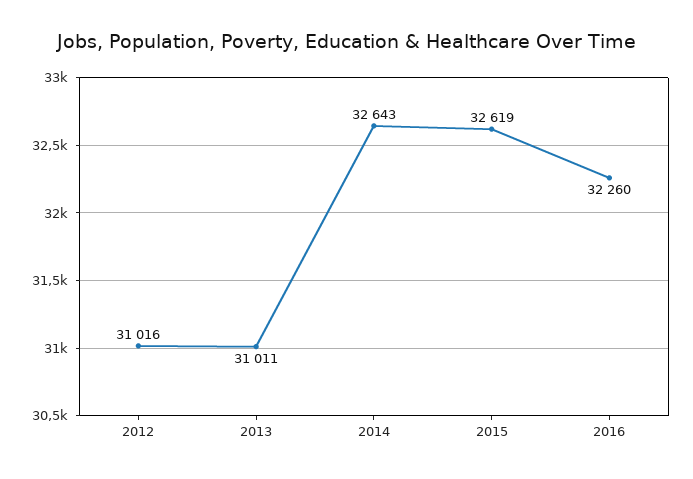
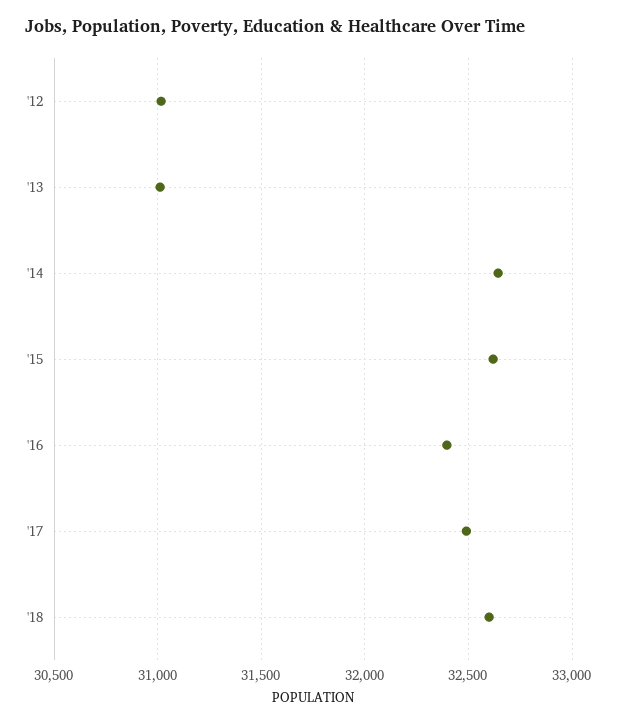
2016: 32260 -> 32400
'17: none -> 32500
'18: none -> 32600

